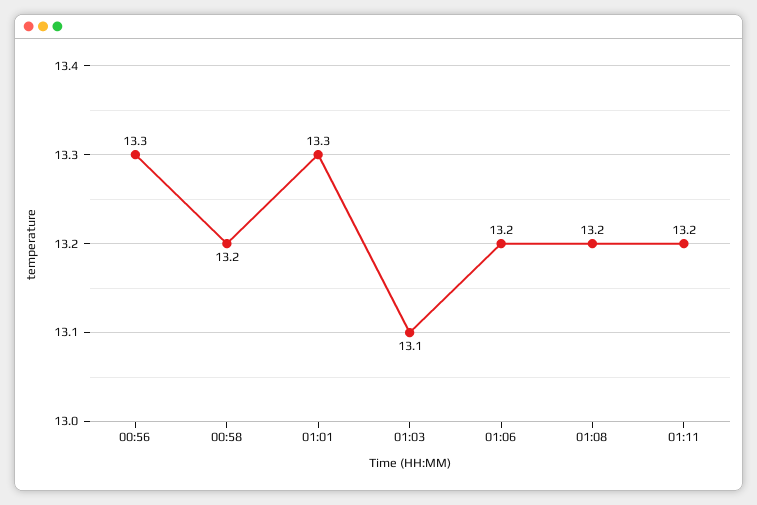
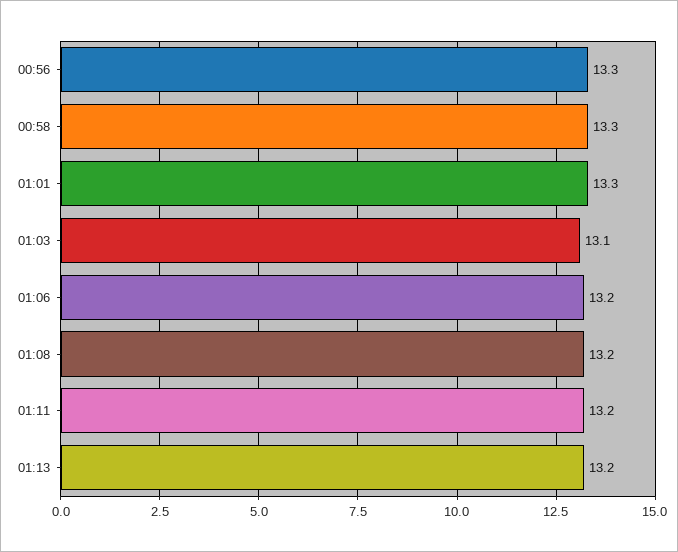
00:58: 13.2 -> 13.3
01:13: none -> 13.2

